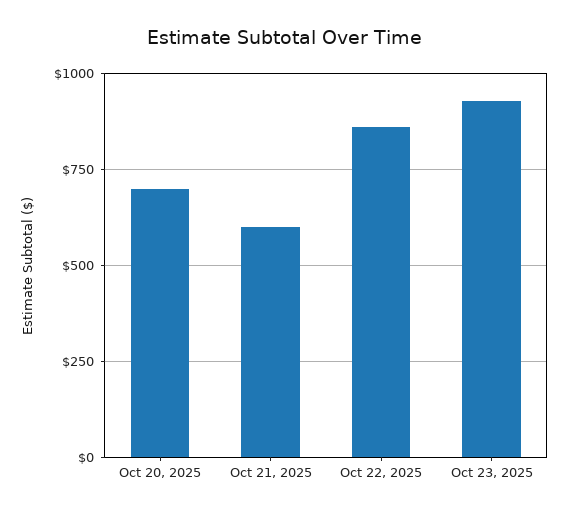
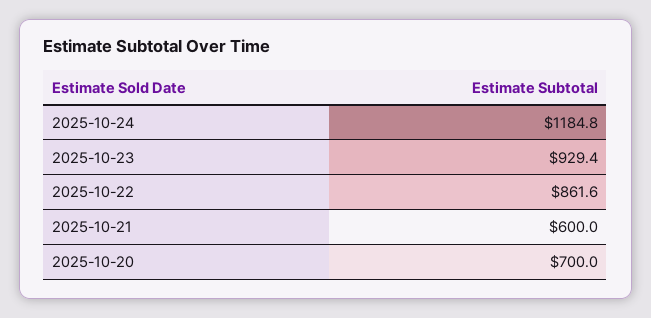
2025-10-24: none -> 1184.8

